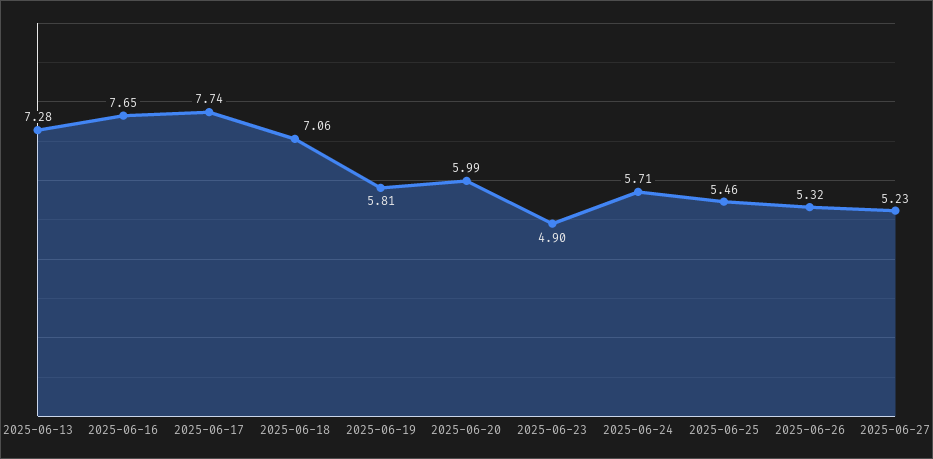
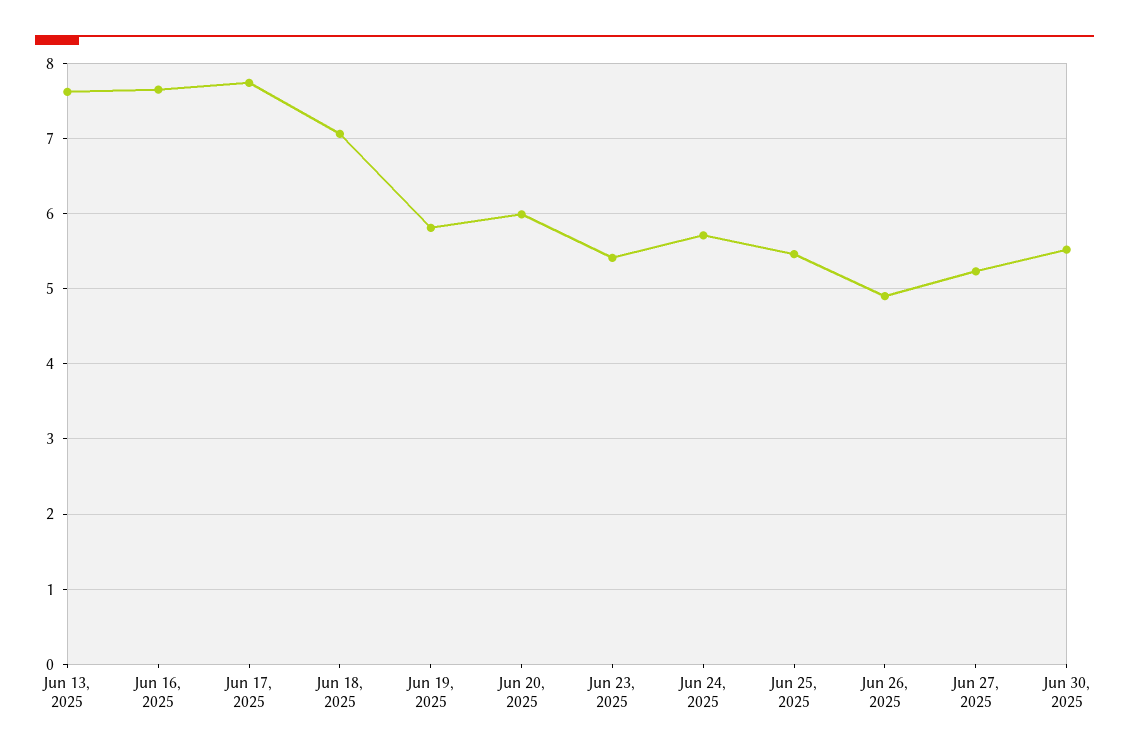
2025-06-13: 7.28 -> 7.6
2025-06-23: 4.9 -> 5.4
2025-06-26: 5.32 -> 4.9
Jun 30, 2025: none -> 5.5

